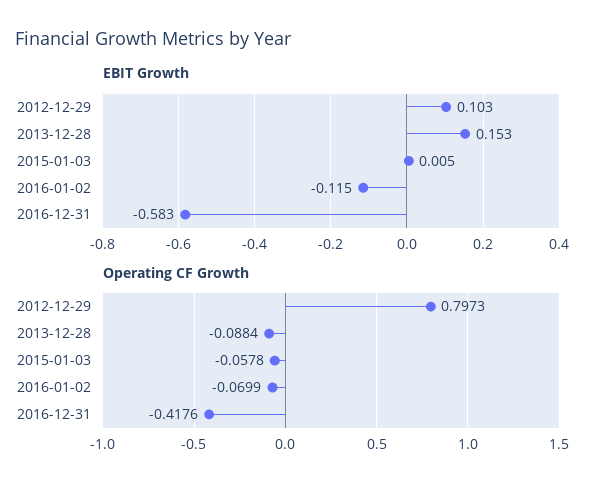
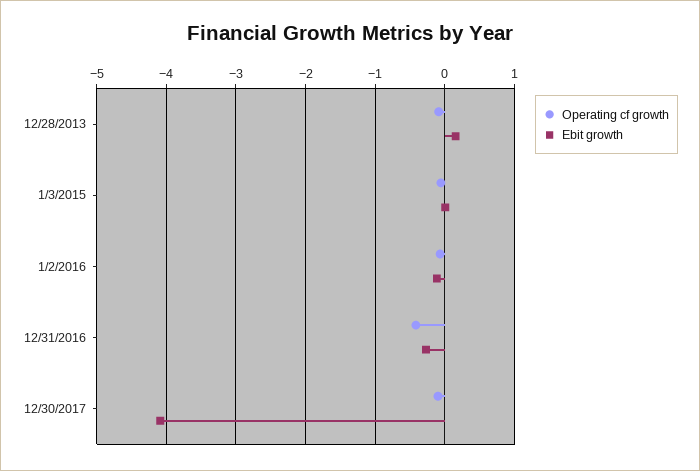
EBIT Growth, 2012-12-29: 0.103 -> none
EBIT Growth, 2016-12-31: -0.583 -> -0.3
Operating CF Growth, 2012-12-29: 0.7973 -> none
Operating CF Growth, 12/30/2017: none -> -0.1
EBIT Growth, 12/30/2017: none -> -4.1

